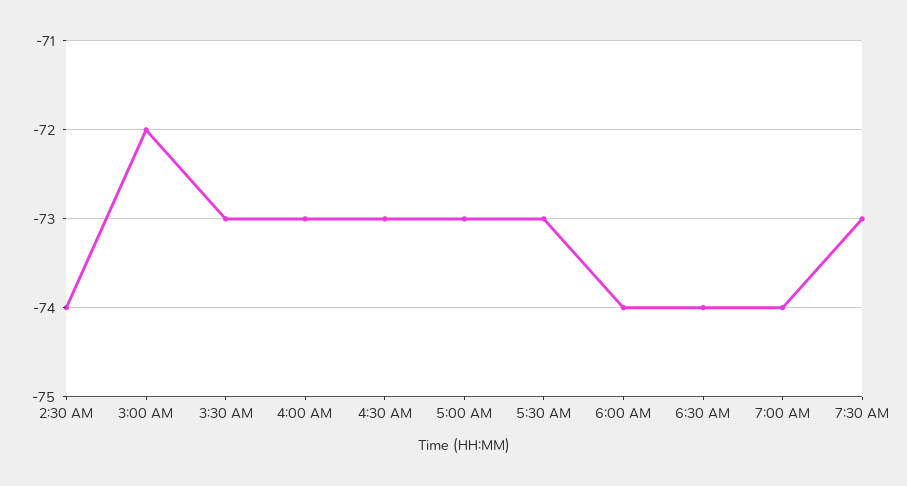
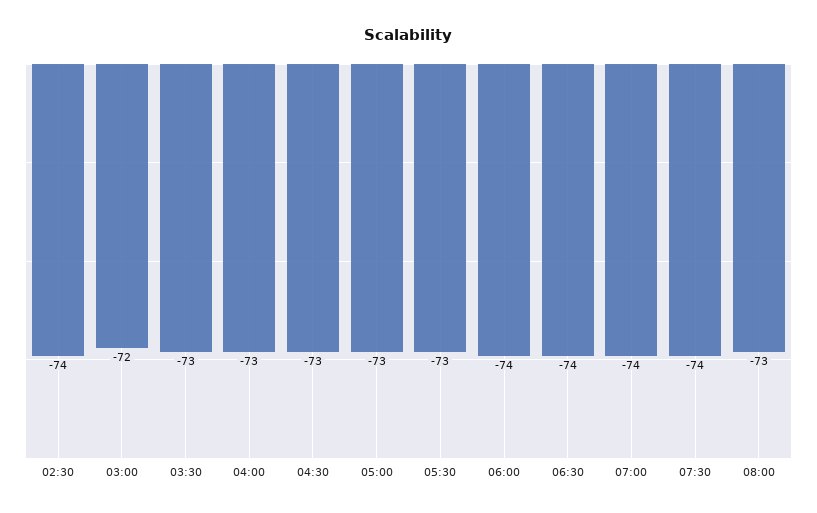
7:30 AM: -73 -> -74
08:00: none -> -73

